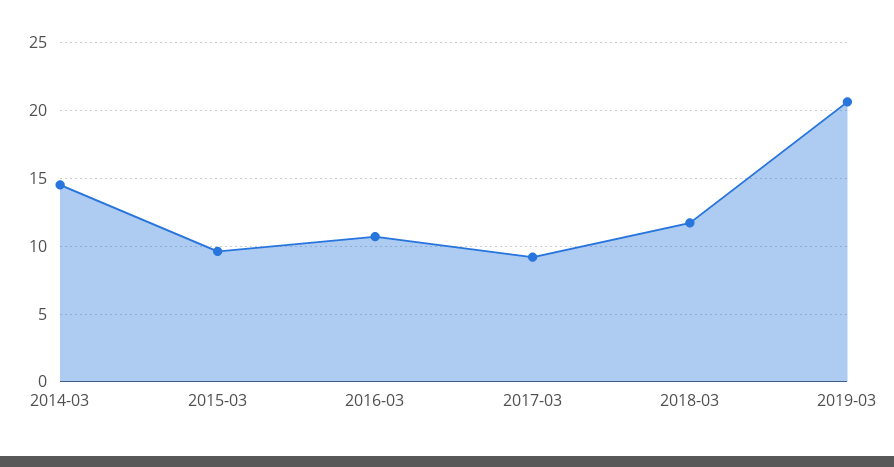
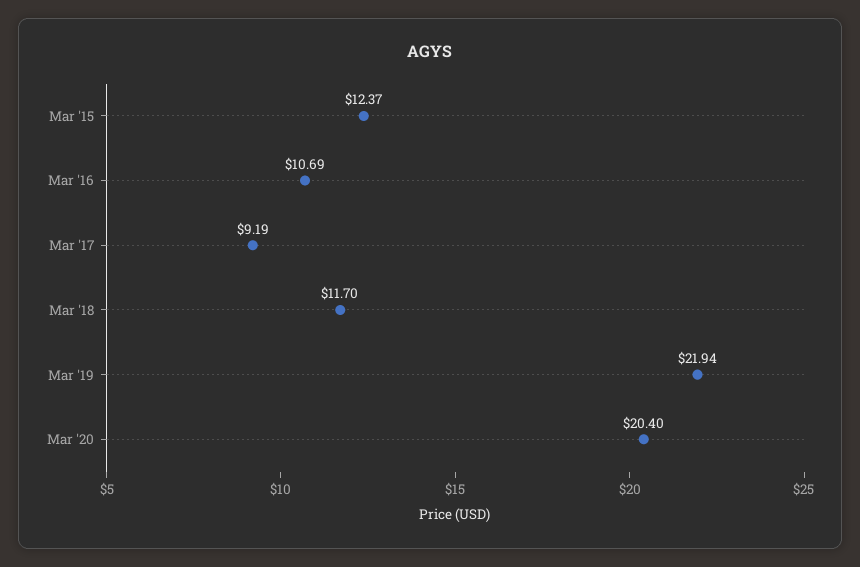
2014-03: 14.5 -> none
2015-03: 9.5 -> 12.37
2019-03: 20.5 -> 21.94
Mar '20: none -> 20.4

